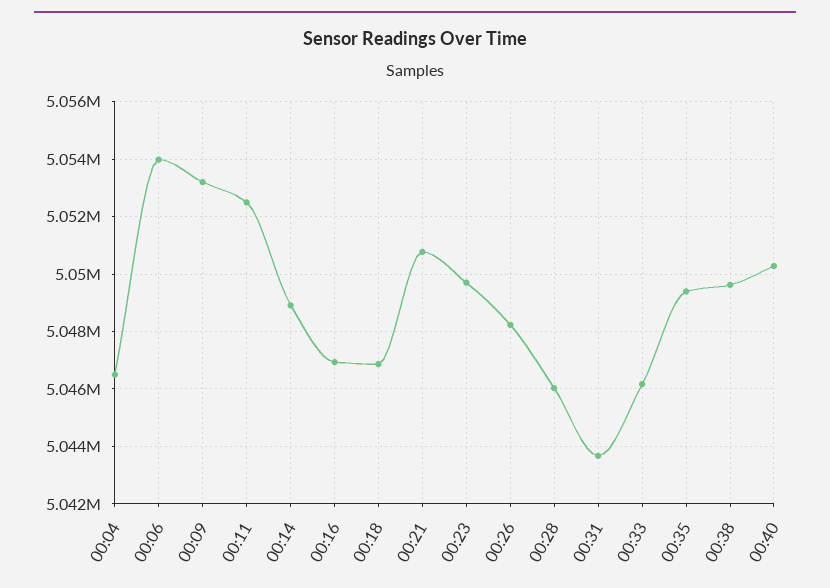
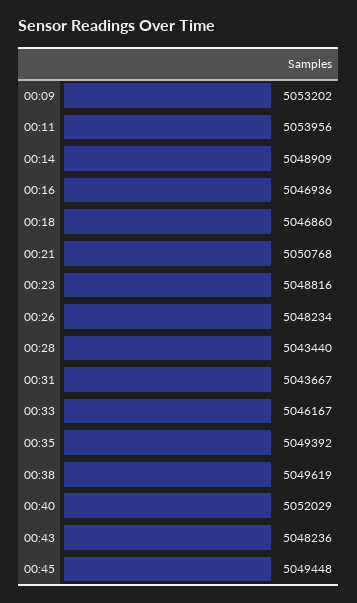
00:04: 5046500 -> none
00:06: 5054000 -> none
00:11: 5052500 -> 5053956
00:23: 5049750 -> 5048816
00:28: 5046000 -> 5043440
00:40: 5050250 -> 5052029
00:43: none -> 5048236
00:45: none -> 5049448

